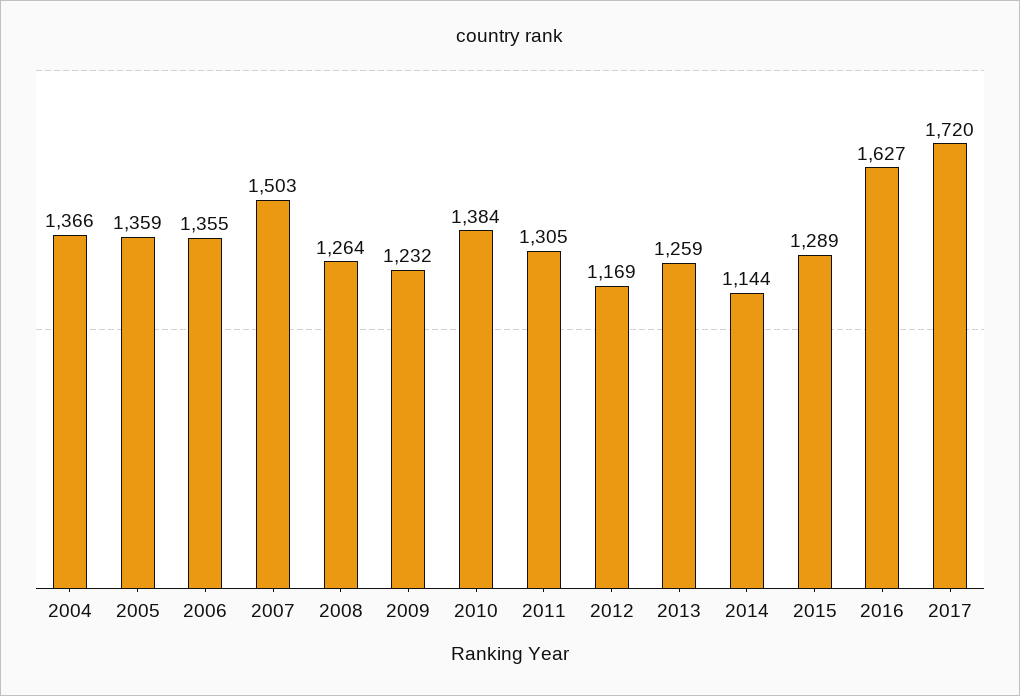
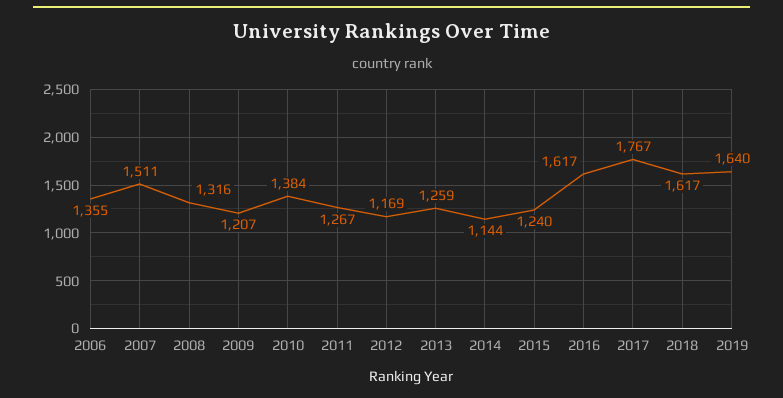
2004: 1366 -> none
2005: 1359 -> none
2007: 1503 -> 1511
2008: 1264 -> 1316
2009: 1232 -> 1207
2011: 1305 -> 1267
2015: 1289 -> 1240
2016: 1627 -> 1617
2017: 1720 -> 1767
2018: none -> 1617
2019: none -> 1640

